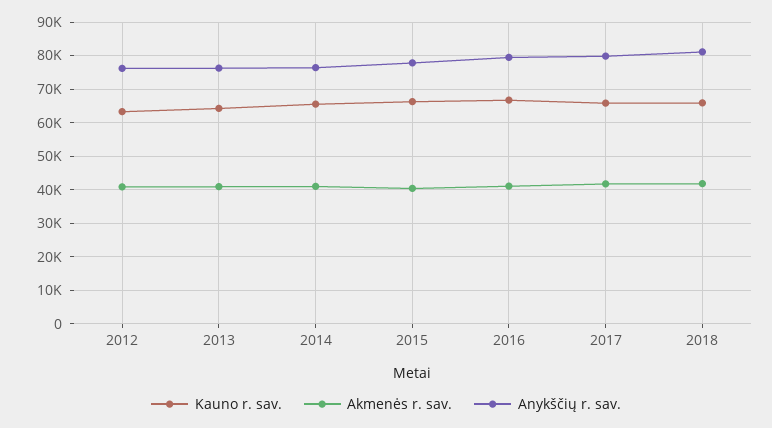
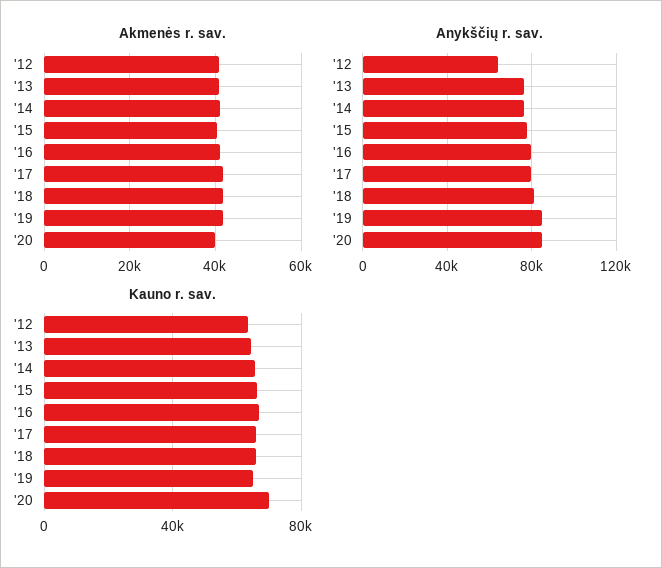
Anykščių r. sav., 2012: 76000 -> 65000
Akmenės r. sav., '19: none -> 42000
Akmenės r. sav., '20: none -> 40000
Anykščių r. sav., '19: none -> 85000
Anykščių r. sav., '20: none -> 85000
Kauno r. sav., '19: none -> 65000
Kauno r. sav., '20: none -> 70000

